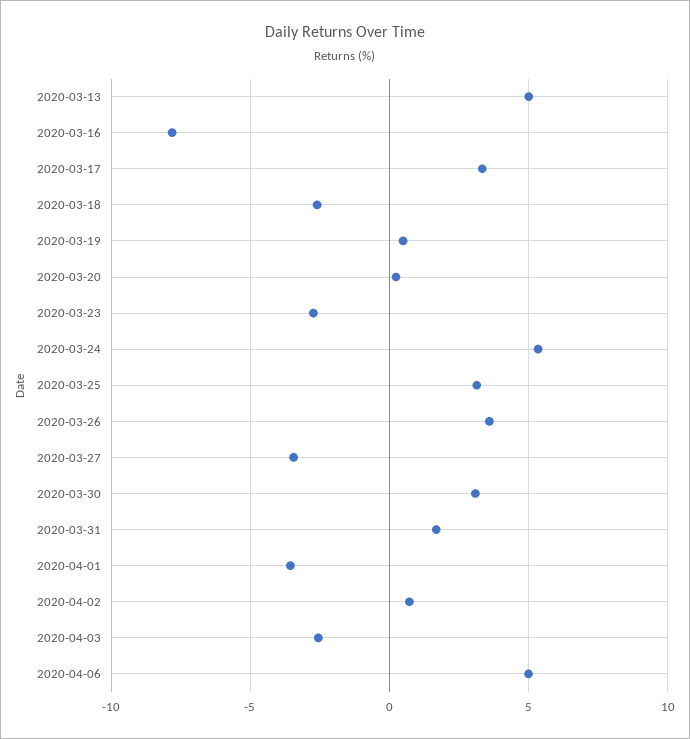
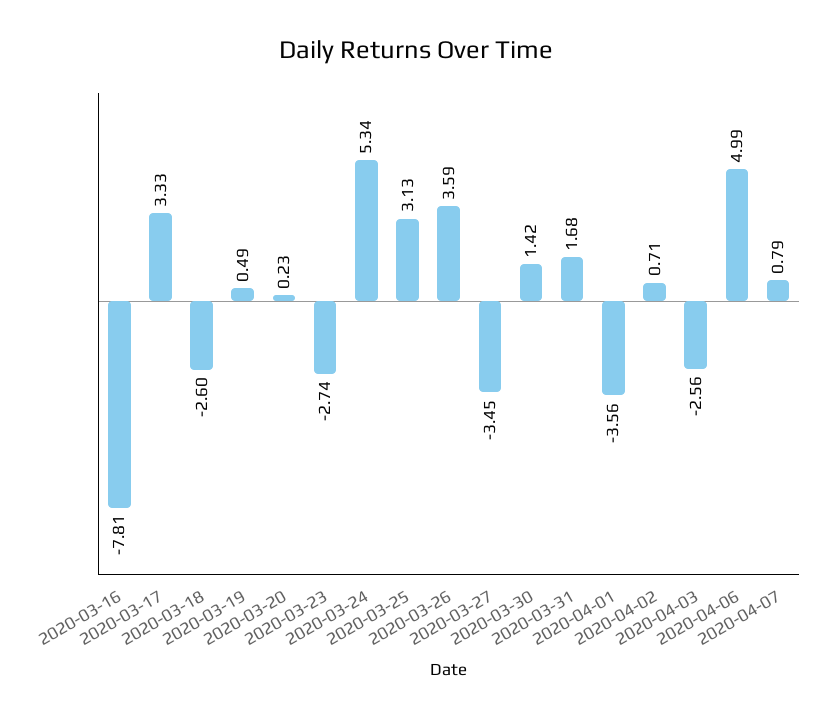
2020-03-13: 5 -> none
2020-03-30: 3 -> 1.42
2020-04-07: none -> 0.79

